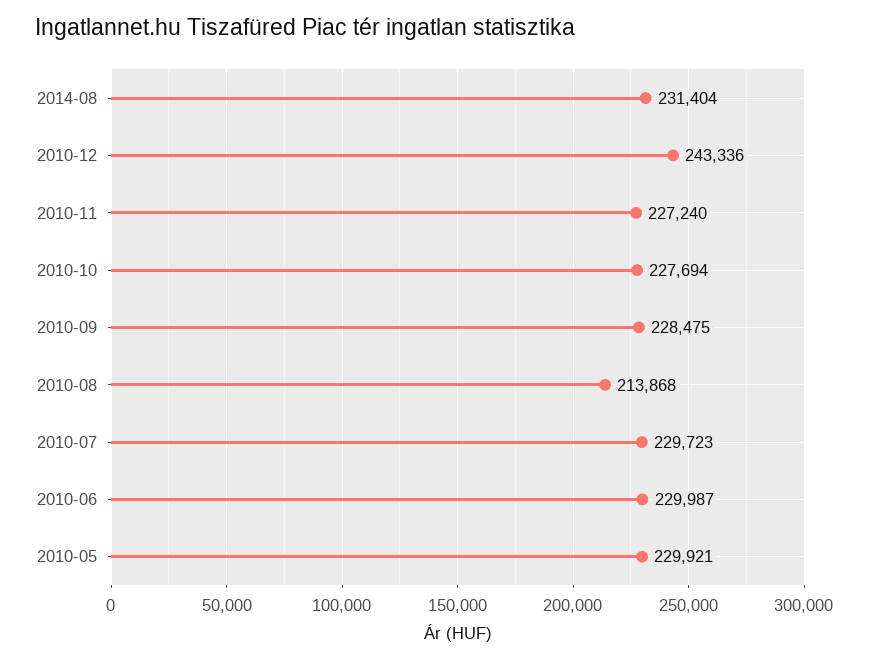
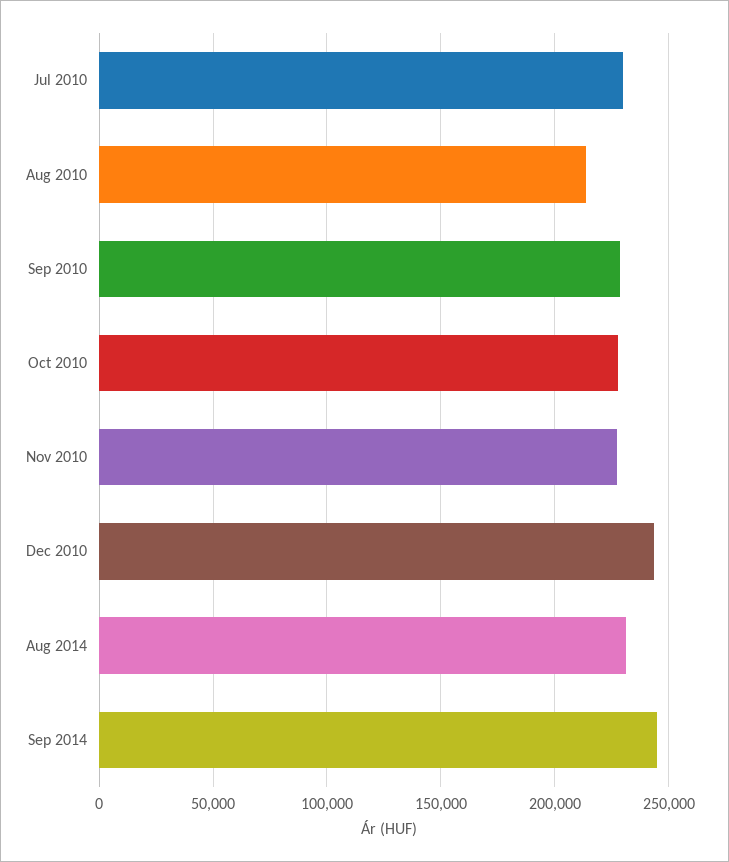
2010-06: 229987 -> none
2010-05: 229921 -> none
Sep 2014: none -> 245000

